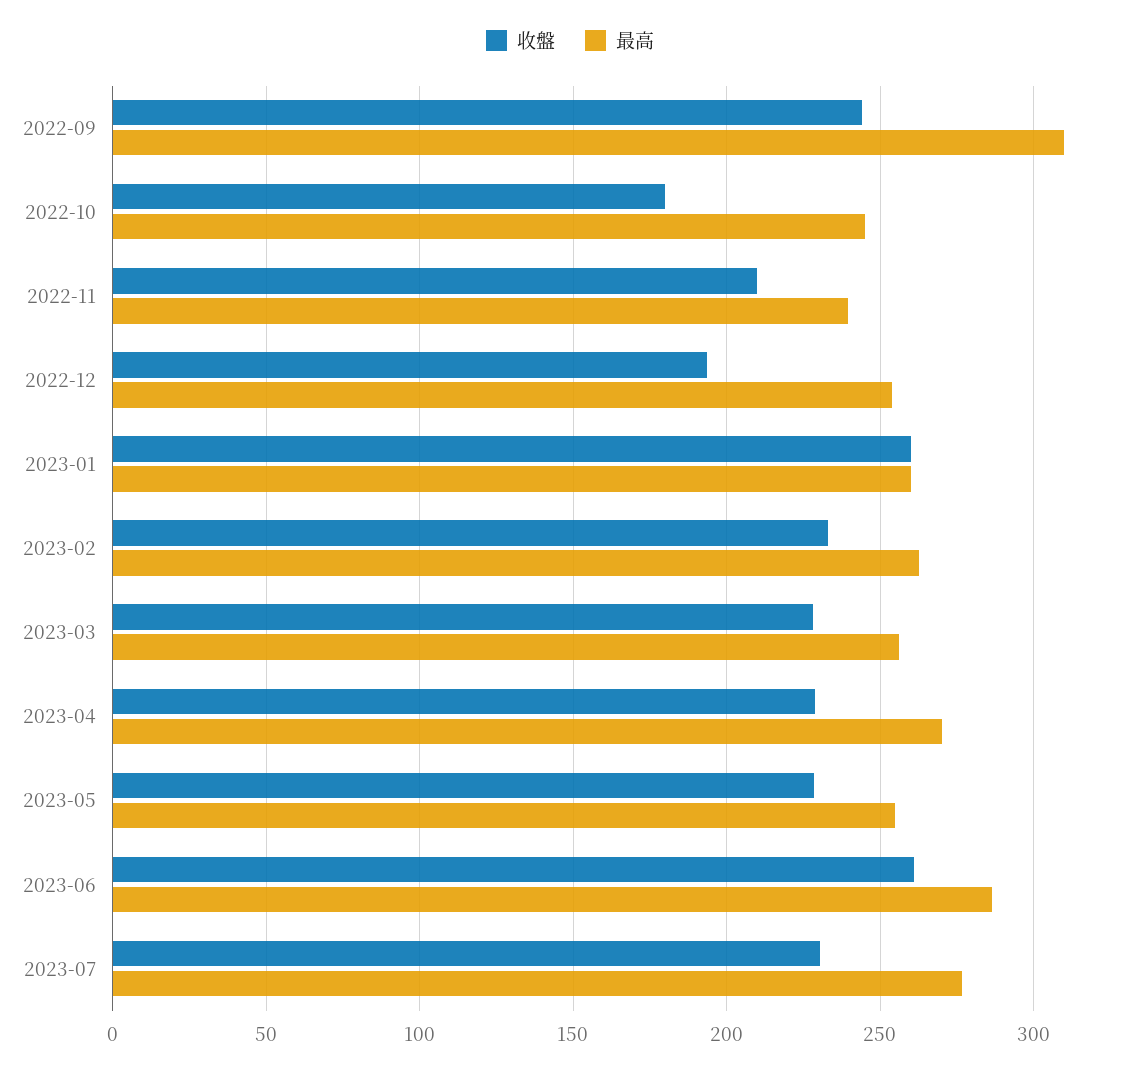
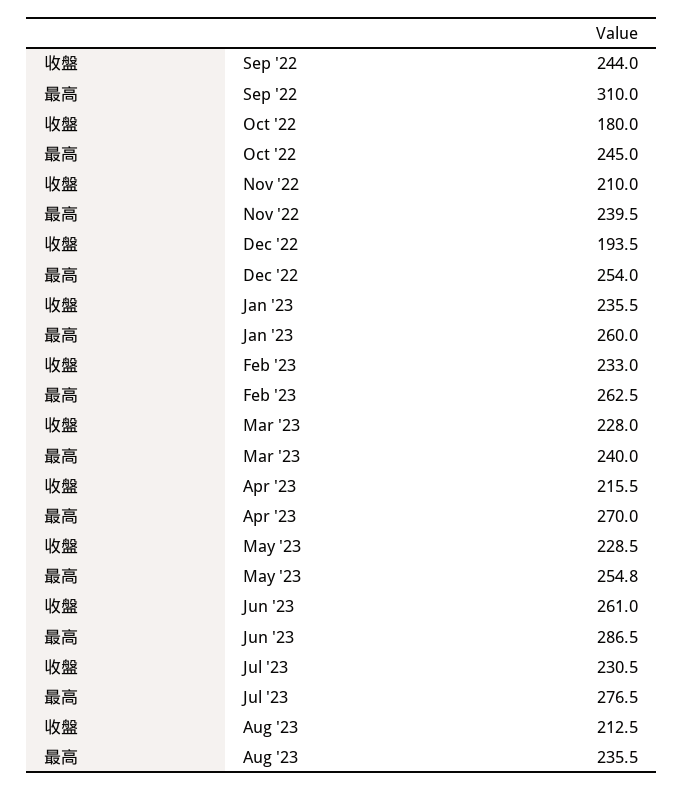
收盤, 2023-01: 260 -> 235.5
最高, 2023-03: 255 -> 240
收盤, 2023-04: 230 -> 215.5
收盤, Aug '23: none -> 212.5
最高, Aug '23: none -> 235.5

